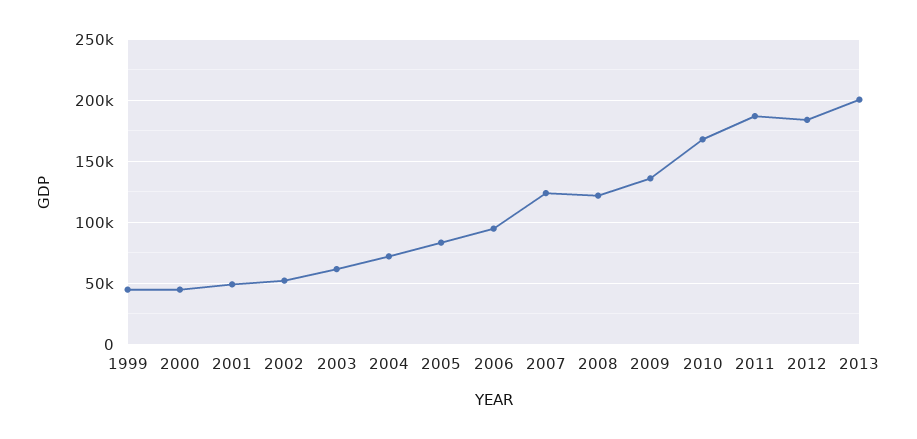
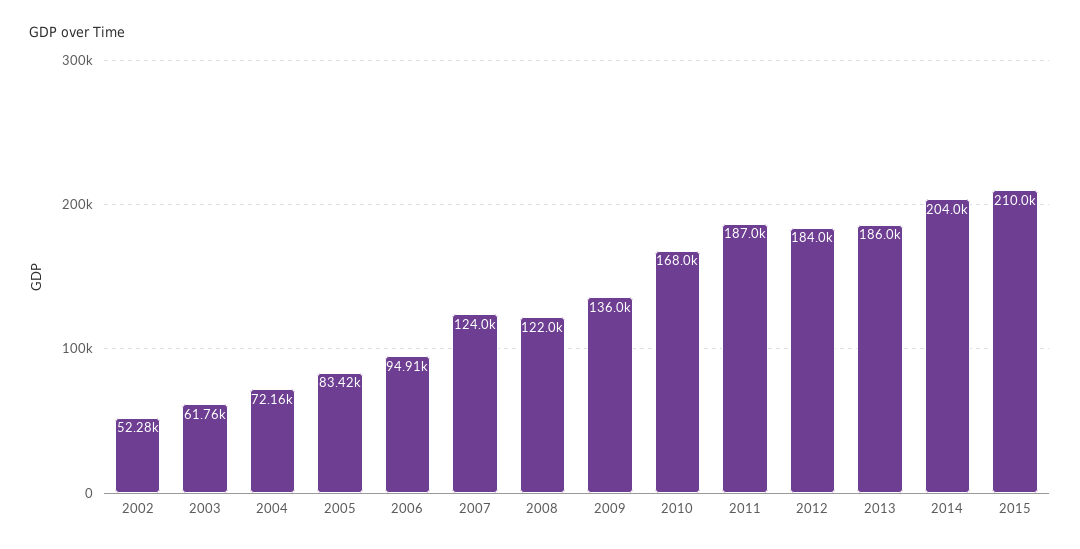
1999: 45000 -> none
2000: 45000 -> none
2001: 50000 -> none
2013: 200000 -> 186000
2014: none -> 204000
2015: none -> 210000

